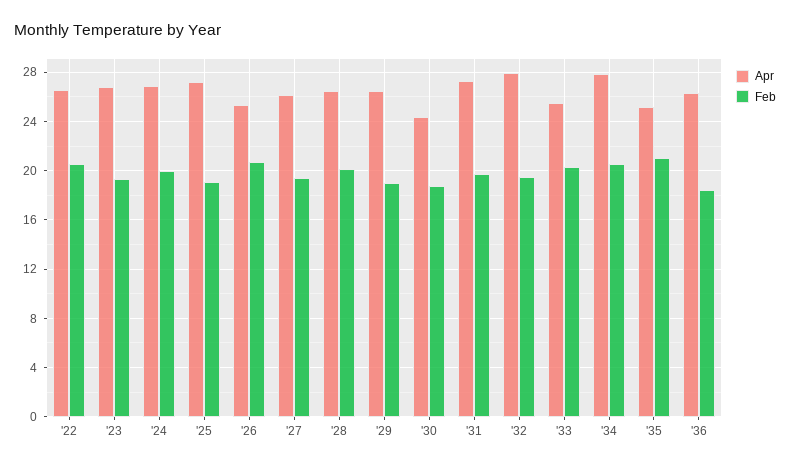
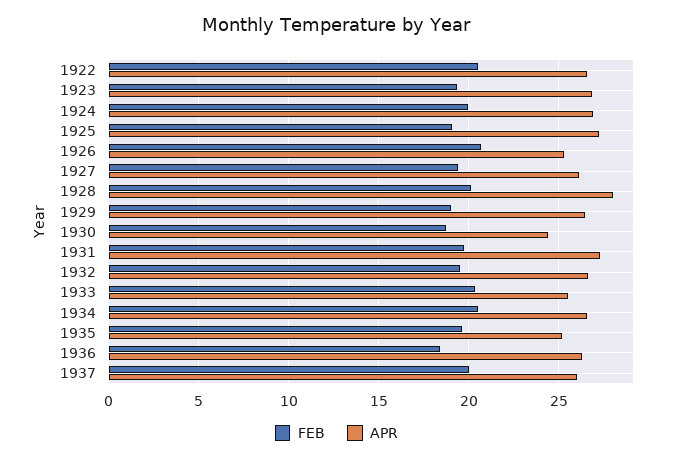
Apr, '28: 26.5 -> 28
Apr, '32: 28 -> 26.5
Apr, '34: 28 -> 26.5
Feb, '35: 21 -> 19.5
Feb, 1937: none -> 20
Apr, 1937: none -> 26

